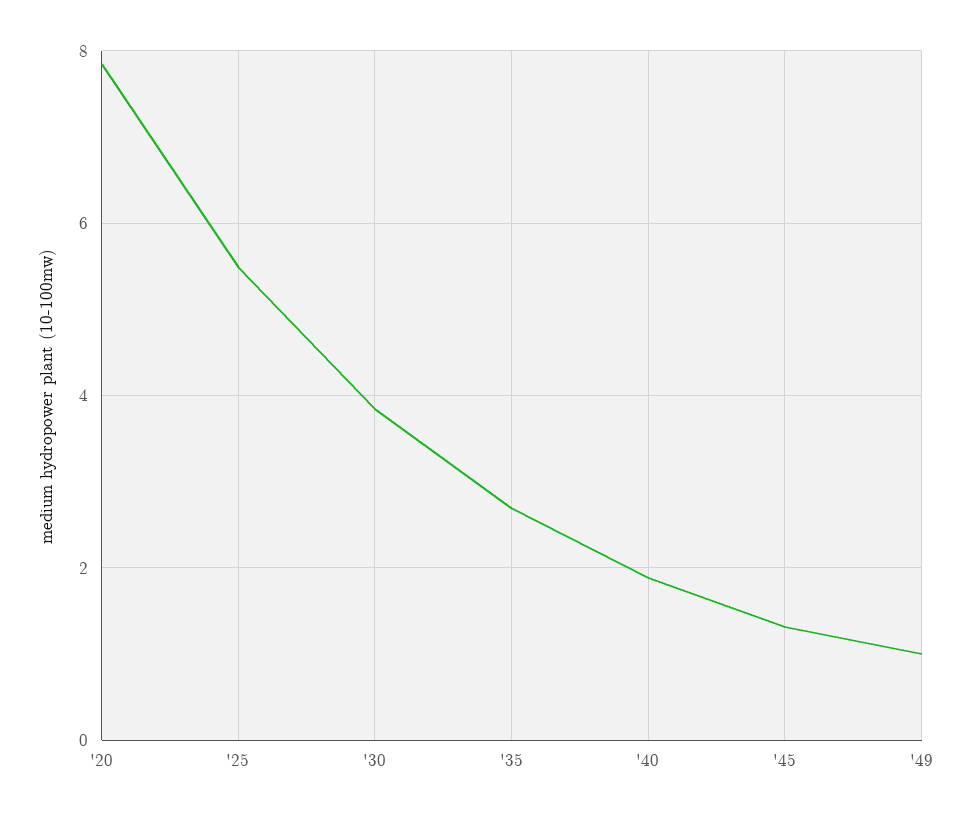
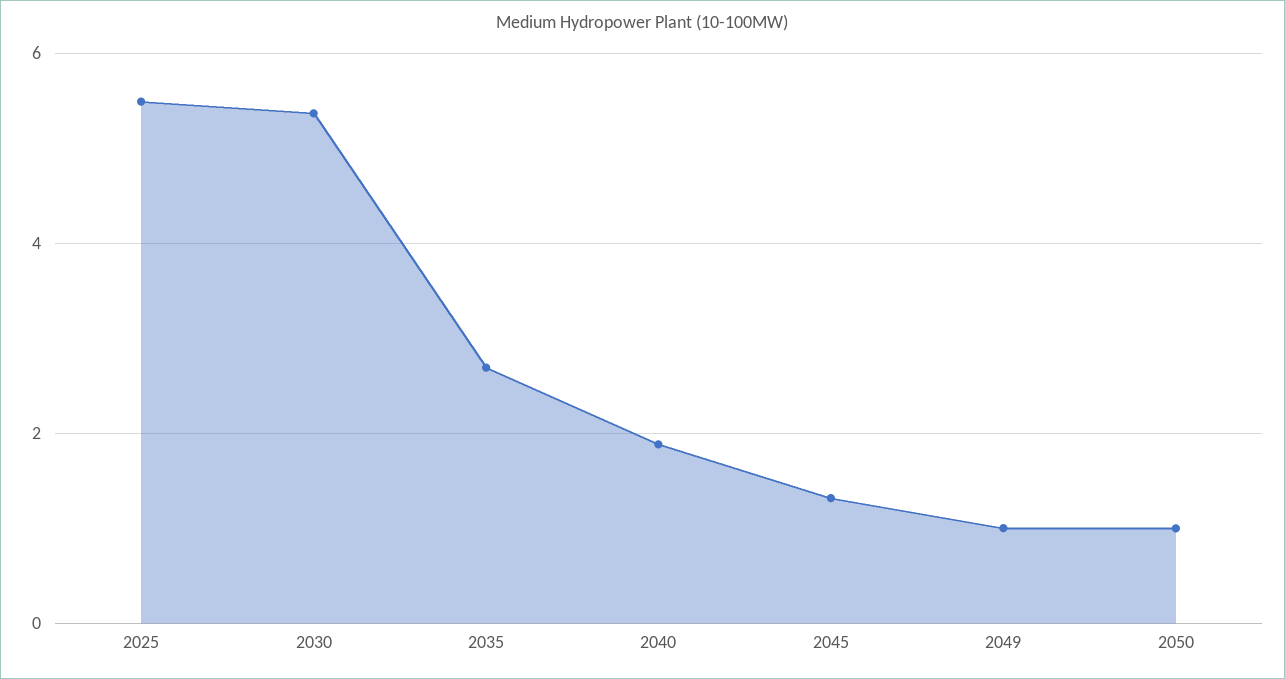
'20: 7.8 -> none
'30: 3.8 -> 5.4
2050: none -> 1

